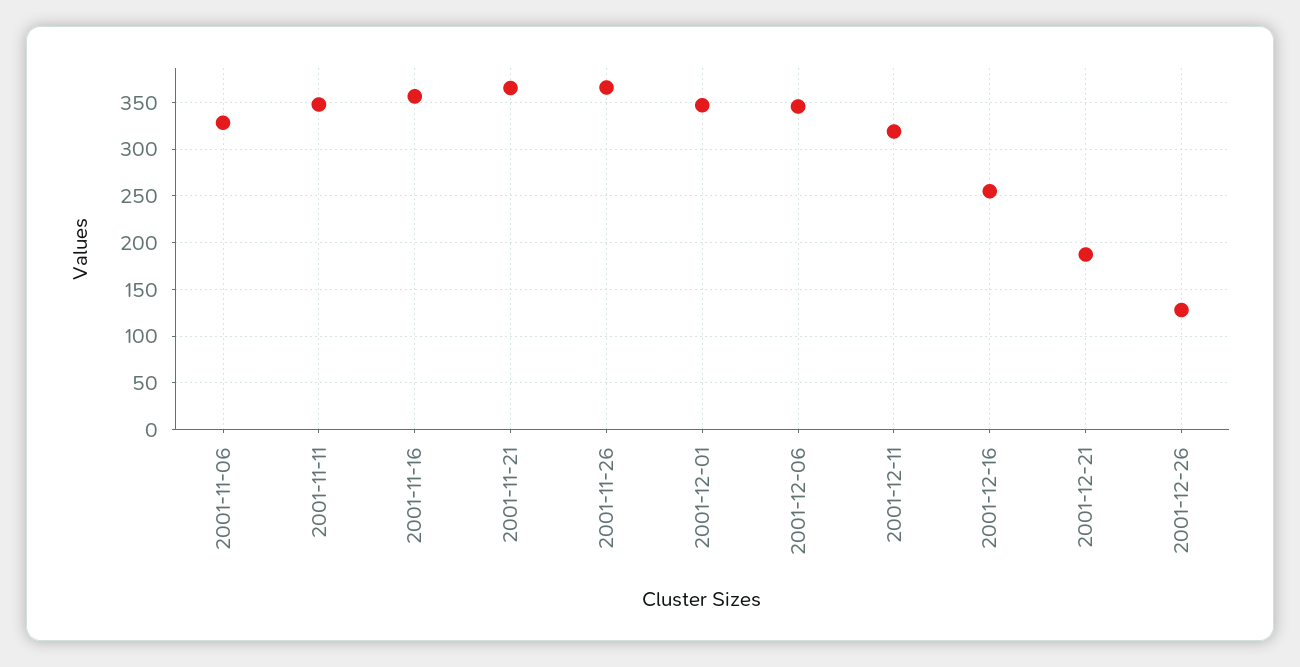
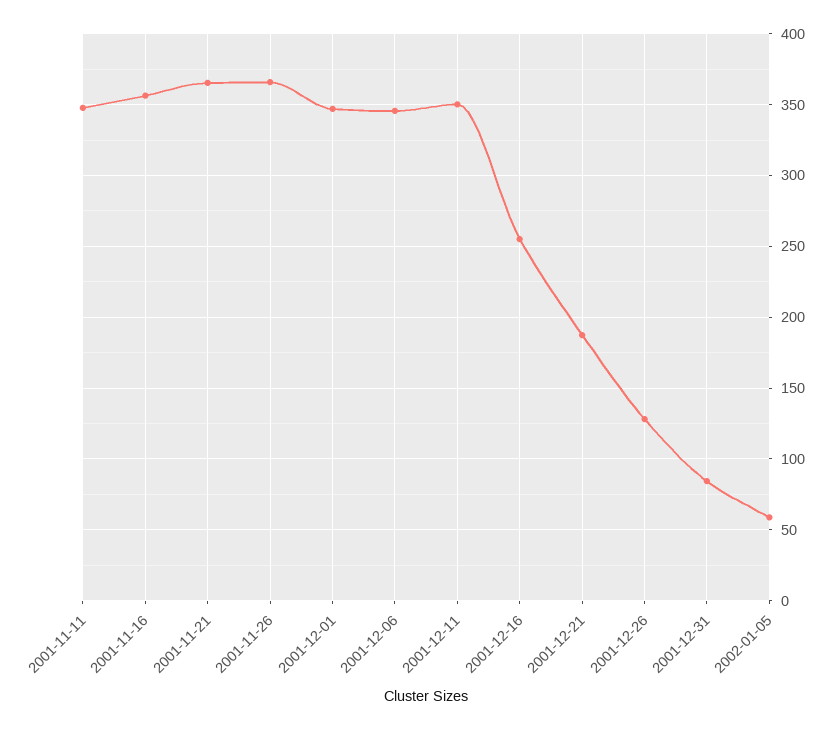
2001-11-06: 330 -> none
2001-12-11: 320 -> 350
2001-12-31: none -> 85
2002-01-05: none -> 60

